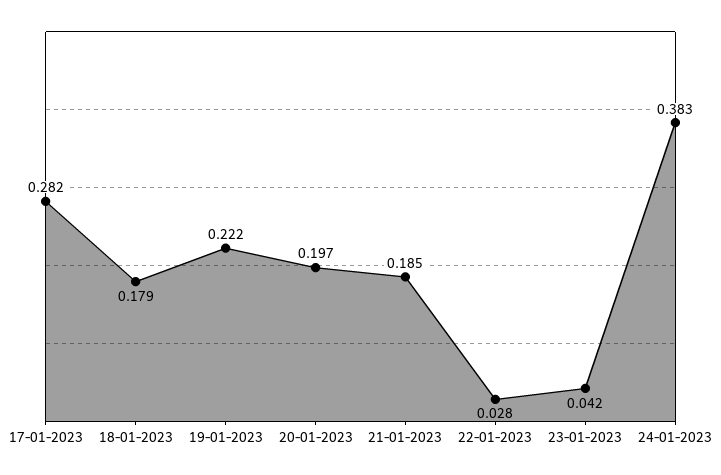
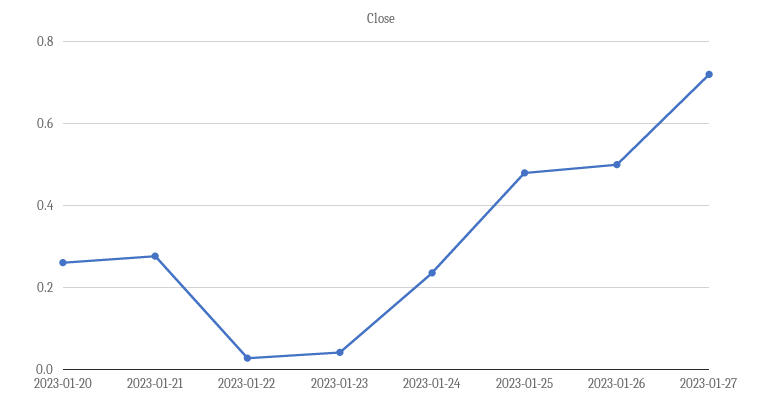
17-01-2023: 0.282 -> none
18-01-2023: 0.179 -> none
19-01-2023: 0.222 -> none
20-01-2023: 0.197 -> 0.26
21-01-2023: 0.185 -> 0.28
24-01-2023: 0.383 -> 0.24
2023-01-25: none -> 0.48
2023-01-26: none -> 0.5
2023-01-27: none -> 0.72

